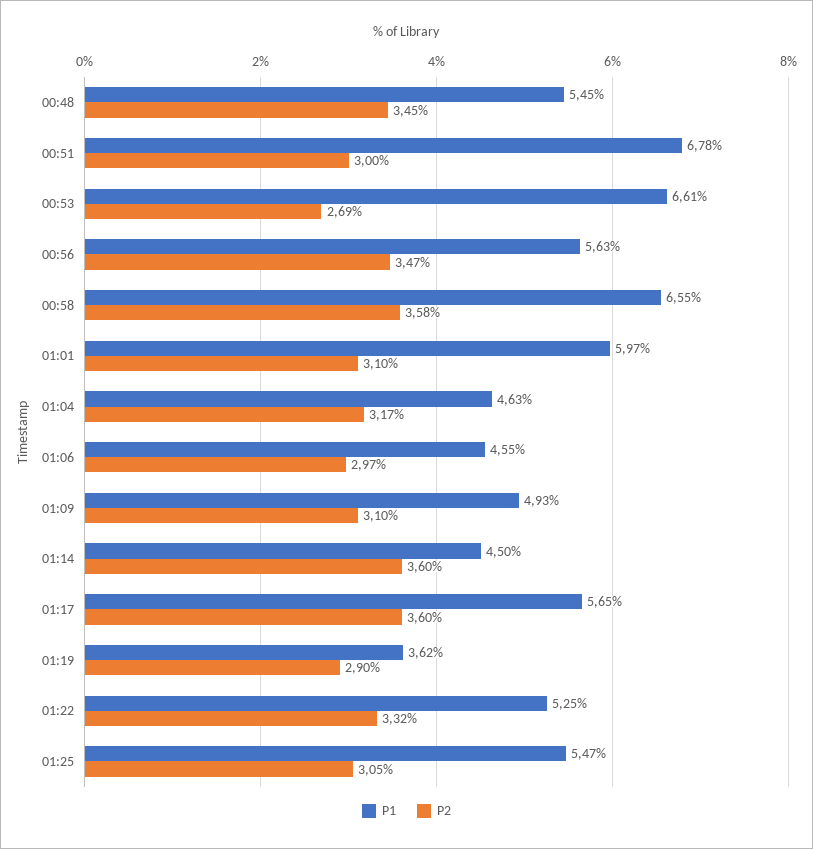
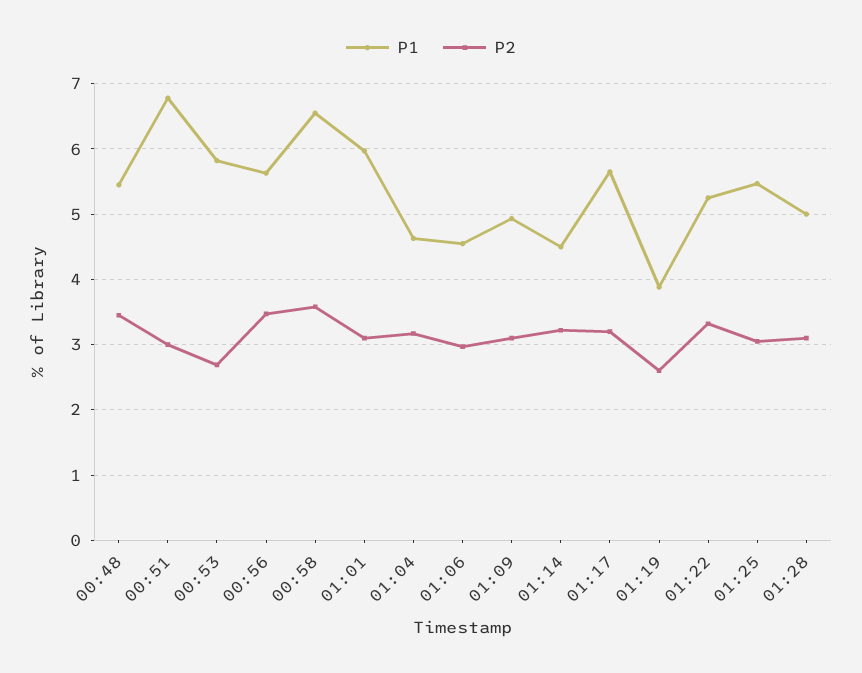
P1, 00:53: 6.61 -> 5.8
P2, 01:14: 3.6 -> 3.2
P2, 01:17: 3.6 -> 3.2
P1, 01:19: 3.62 -> 3.9
P2, 01:19: 2.9 -> 2.6
P1, 01:28: none -> 5
P2, 01:28: none -> 3.1

